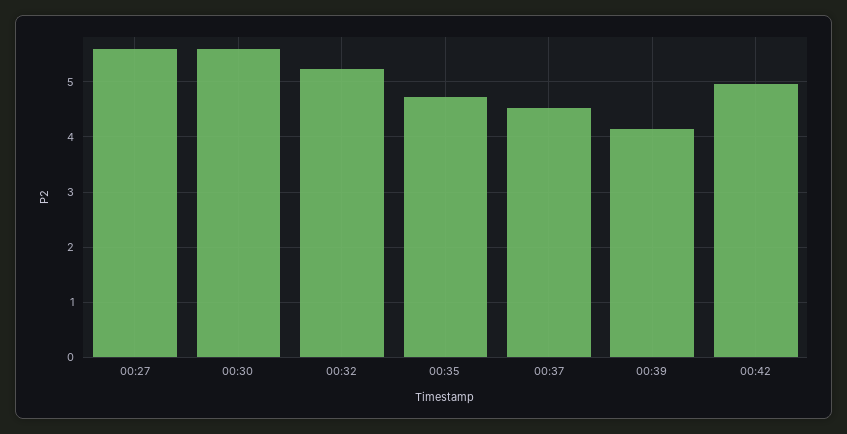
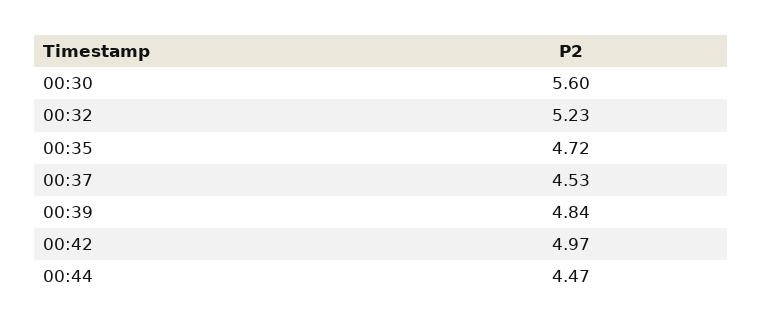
00:27: 5.6 -> none
00:39: 4.2 -> 4.84
00:44: none -> 4.47

